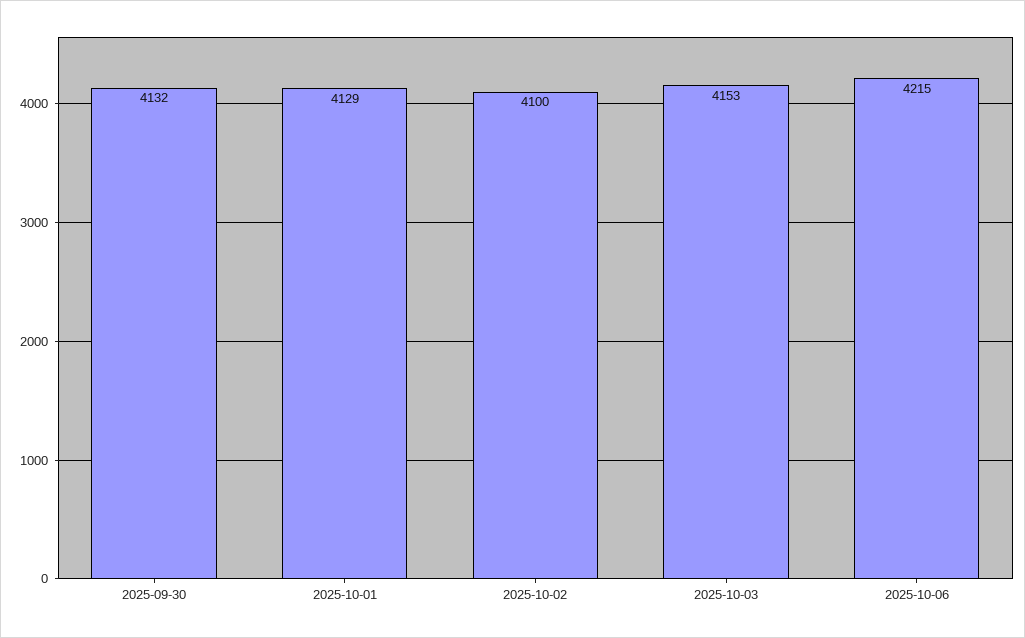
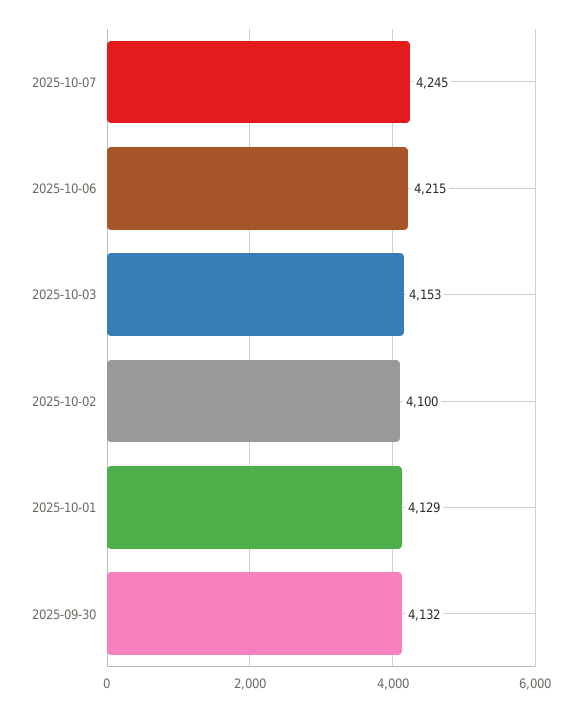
2025-10-07: none -> 4245

